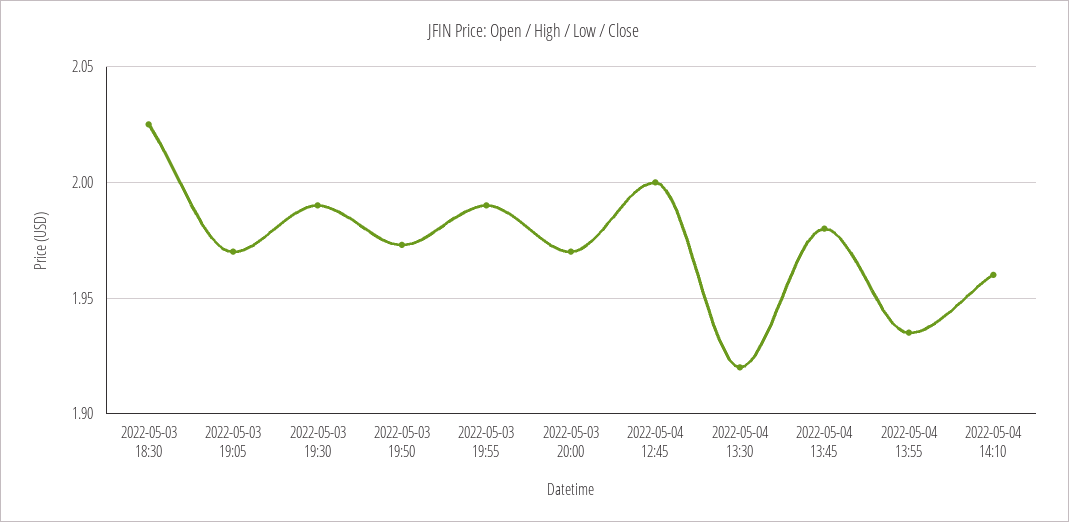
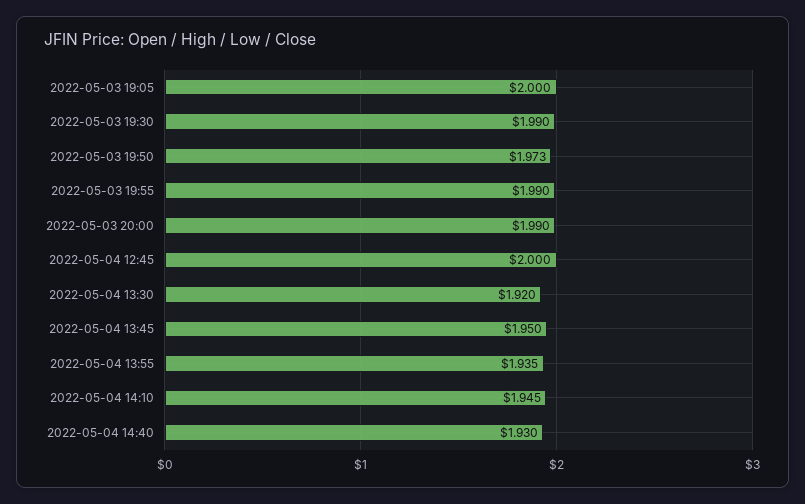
2022-05-03 18:30: 2.025 -> none
2022-05-03 19:05: 1.97 -> 2
2022-05-03 20:00: 1.97 -> 1.99
2022-05-04 13:45: 1.98 -> 1.95
2022-05-04 14:10: 1.96 -> 1.945
2022-05-04 14:40: none -> 1.93

